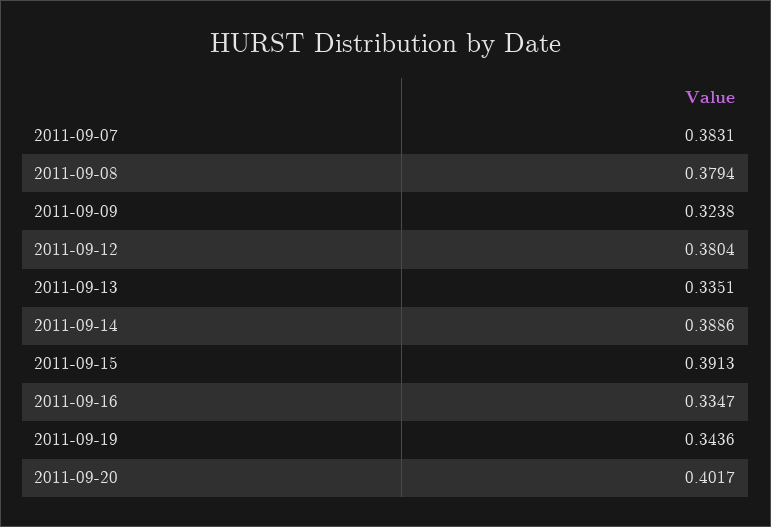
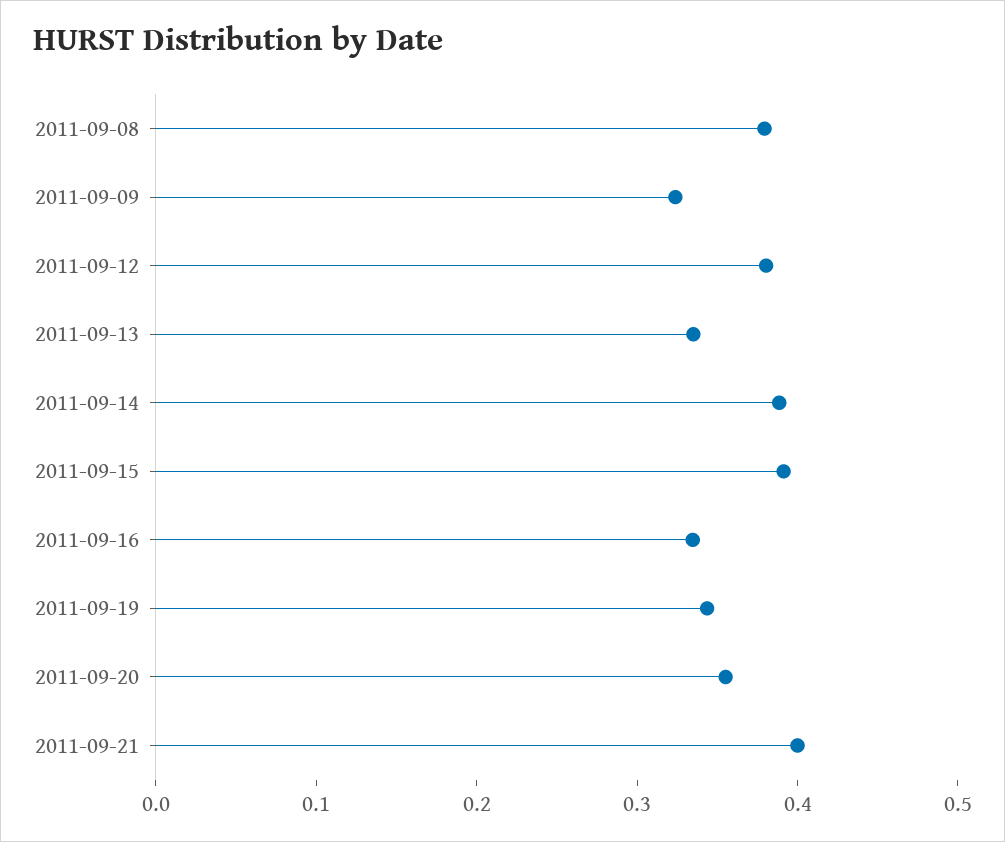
2011-09-07: 0.3831 -> none
2011-09-20: 0.4017 -> 0.36
2011-09-21: none -> 0.4

